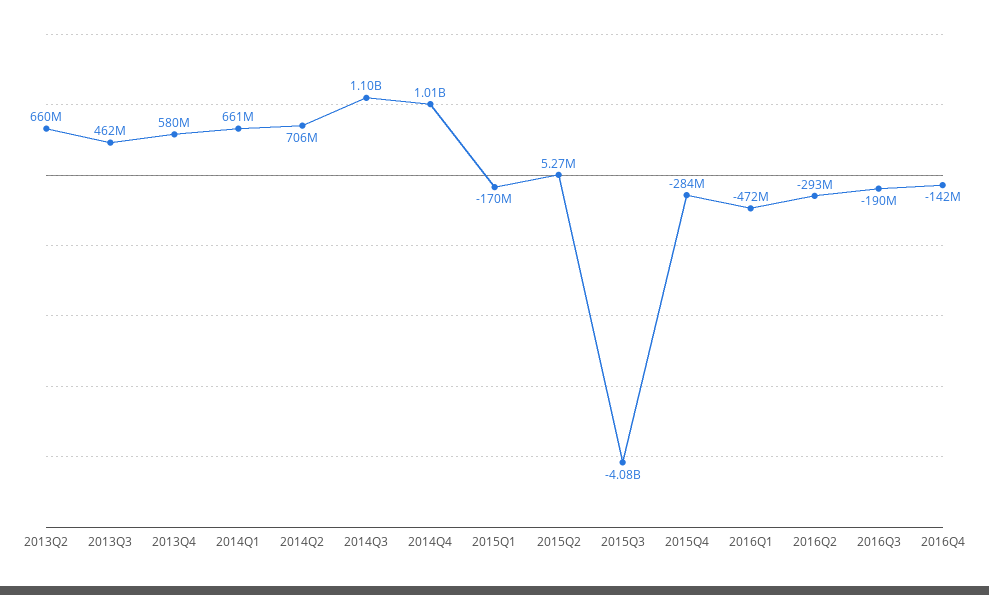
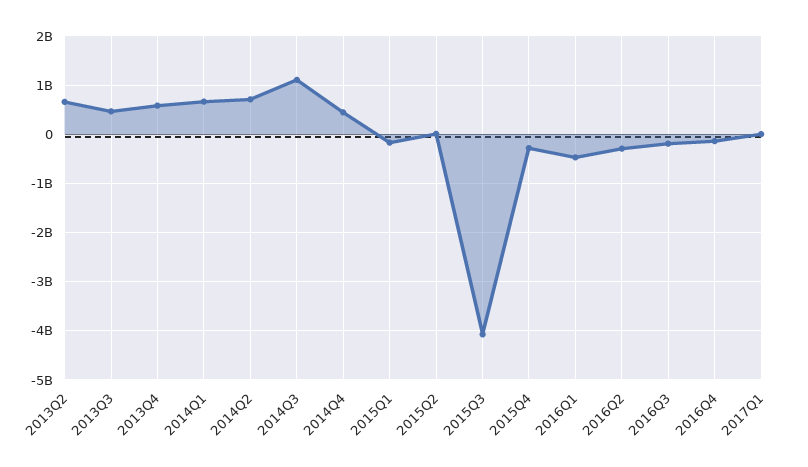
2014Q4: 1010000000 -> 400000000
2017Q1: none -> 0

